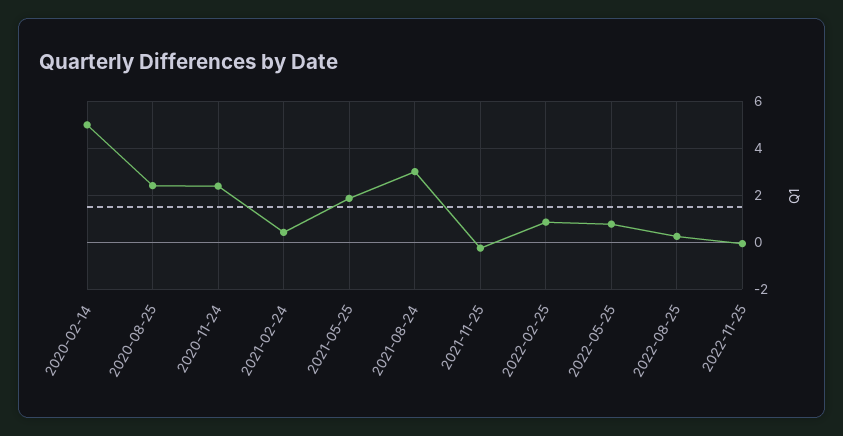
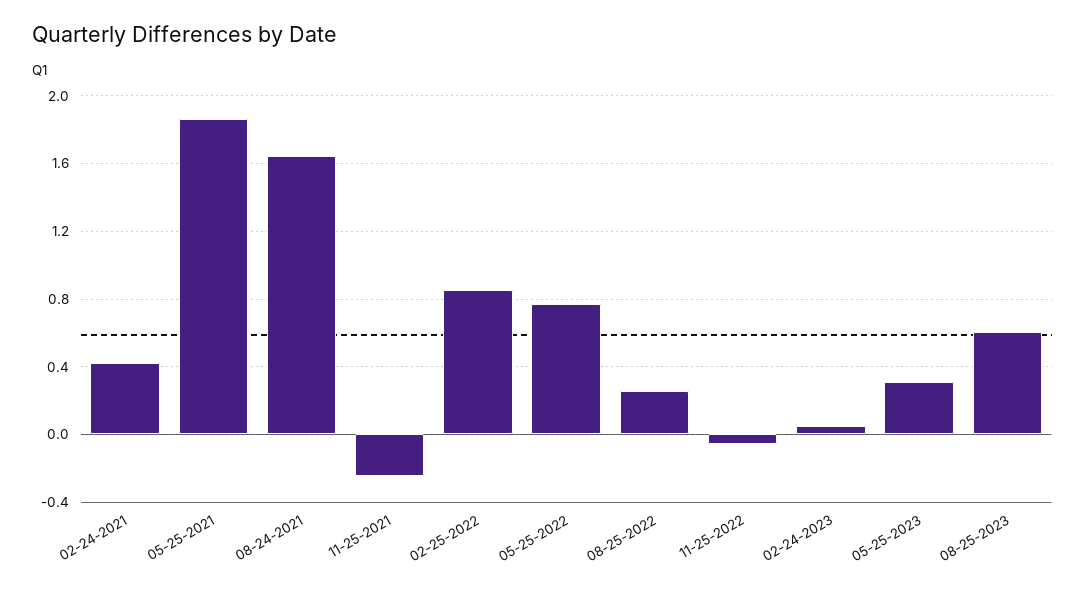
2020-02-14: 5 -> none
2020-08-25: 2.5 -> none
2020-11-24: 2.5 -> none
2021-08-24: 3 -> 1.65
02-24-2023: none -> 0.05
05-25-2023: none -> 0.3
08-25-2023: none -> 0.6

